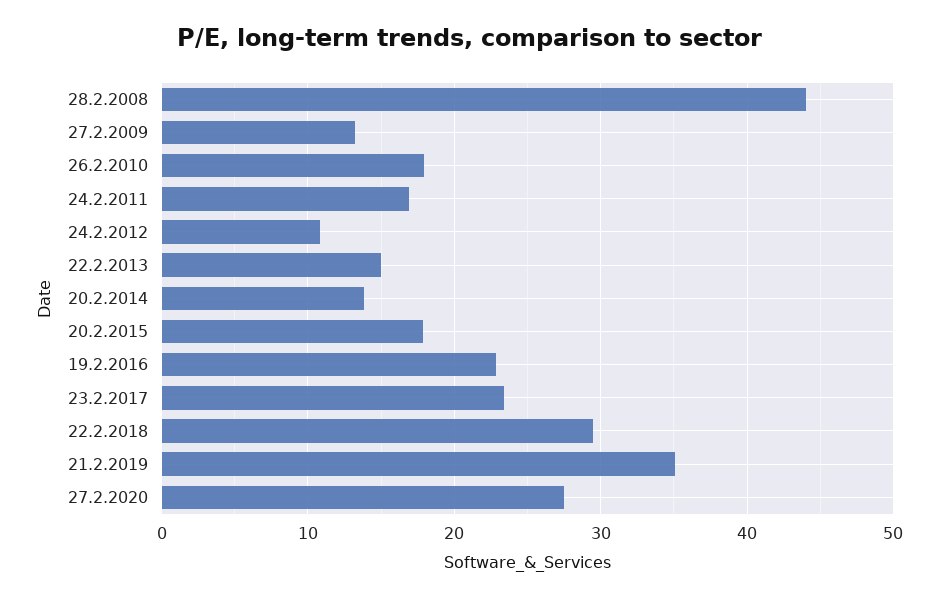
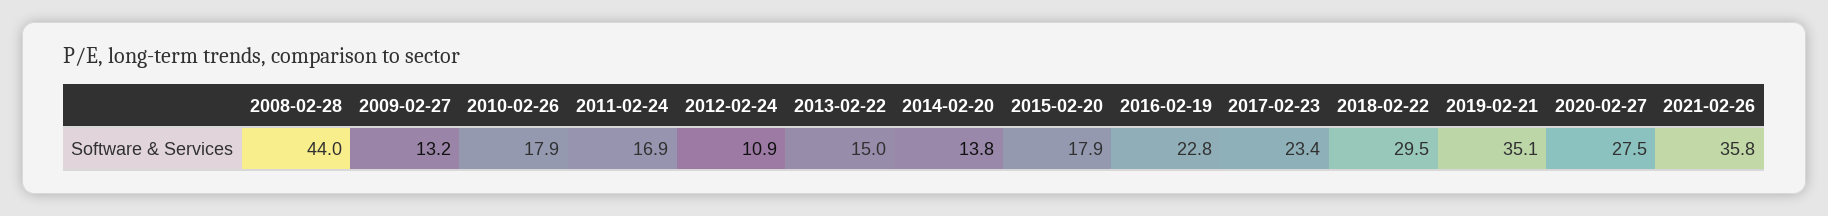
2021-02-26: none -> 35.8

